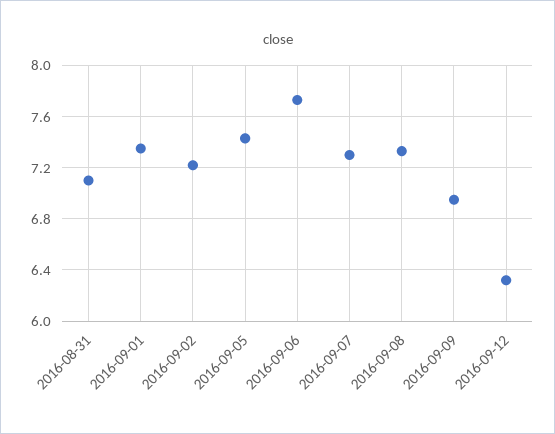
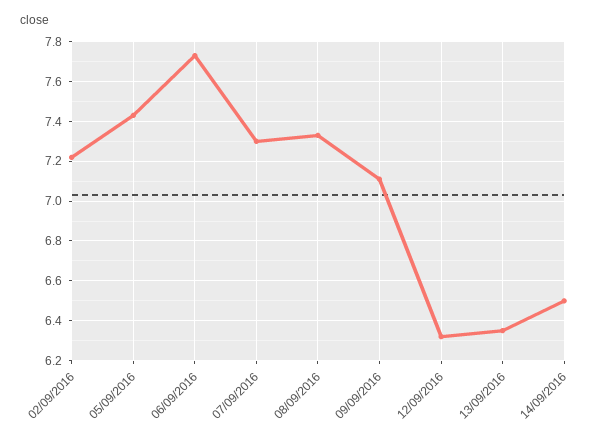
2016-08-31: 7.1 -> none
2016-09-01: 7.35 -> none
2016-09-09: 6.95 -> 7.1
13/09/2016: none -> 6.35
14/09/2016: none -> 6.5

